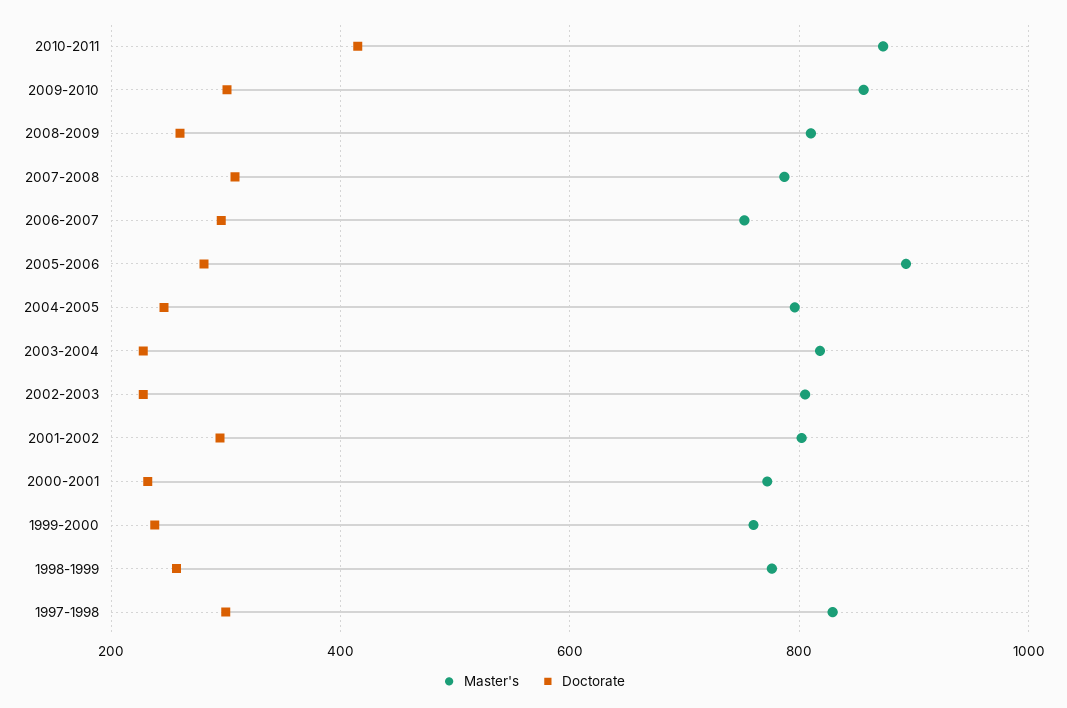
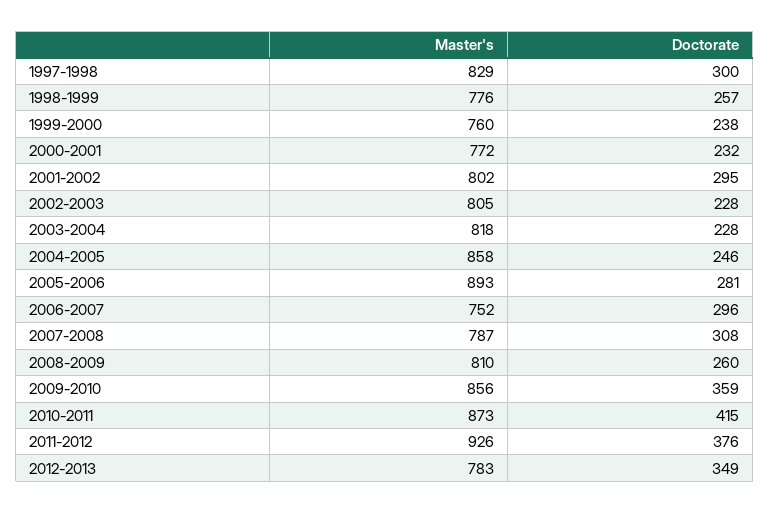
Doctorate, 2009-2010: 300 -> 359
Master's, 2004-2005: 800 -> 858
Master's, 2011-2012: none -> 926
Doctorate, 2011-2012: none -> 376
Master's, 2012-2013: none -> 783
Doctorate, 2012-2013: none -> 349

